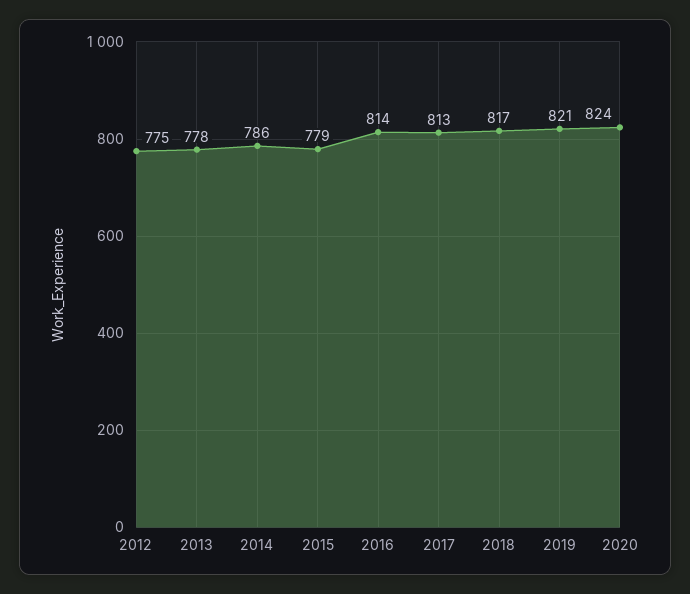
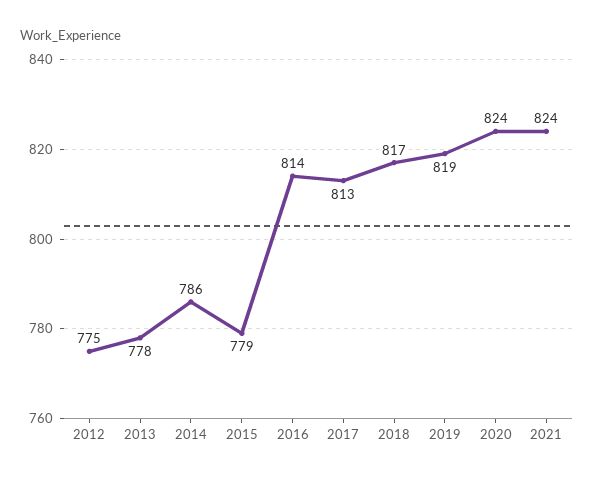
2019: 821 -> 819
2021: none -> 824

